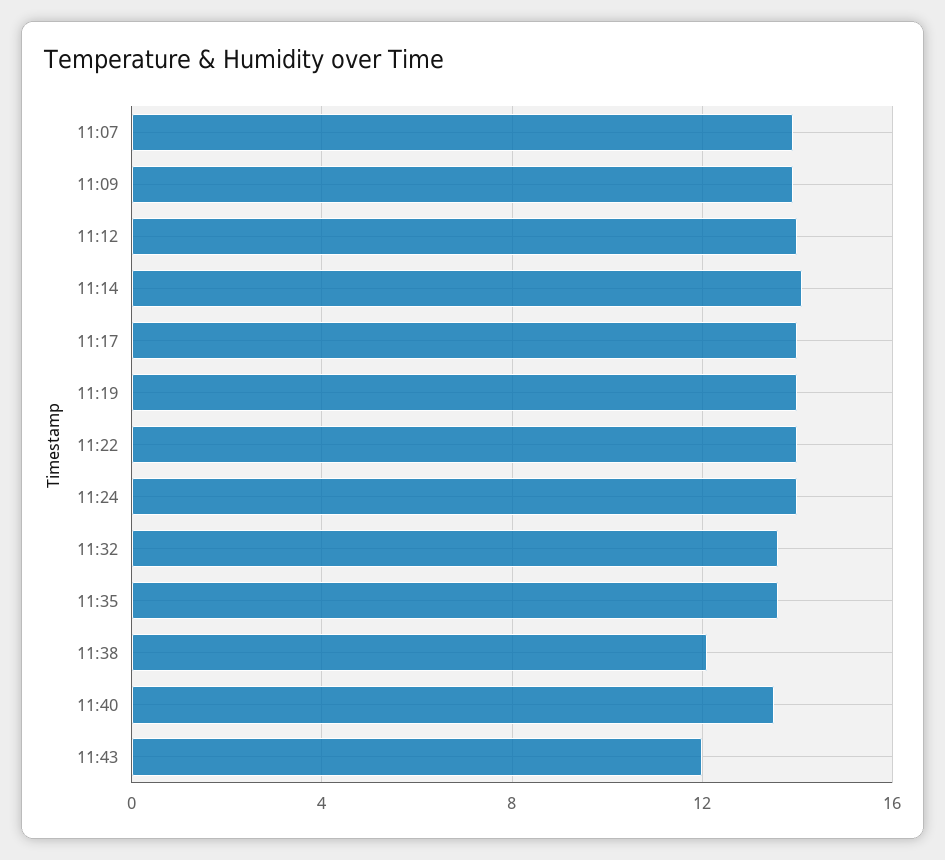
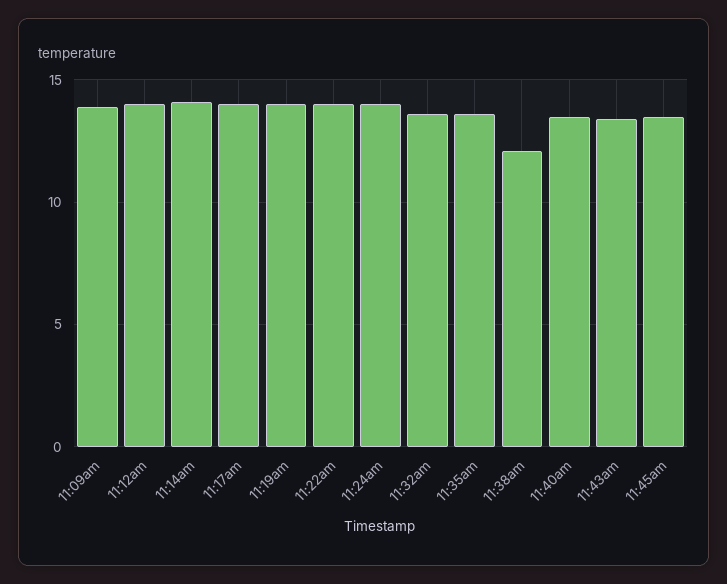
11:07: 14 -> none
11:43: 12 -> 13.5
11:45am: none -> 13.5

